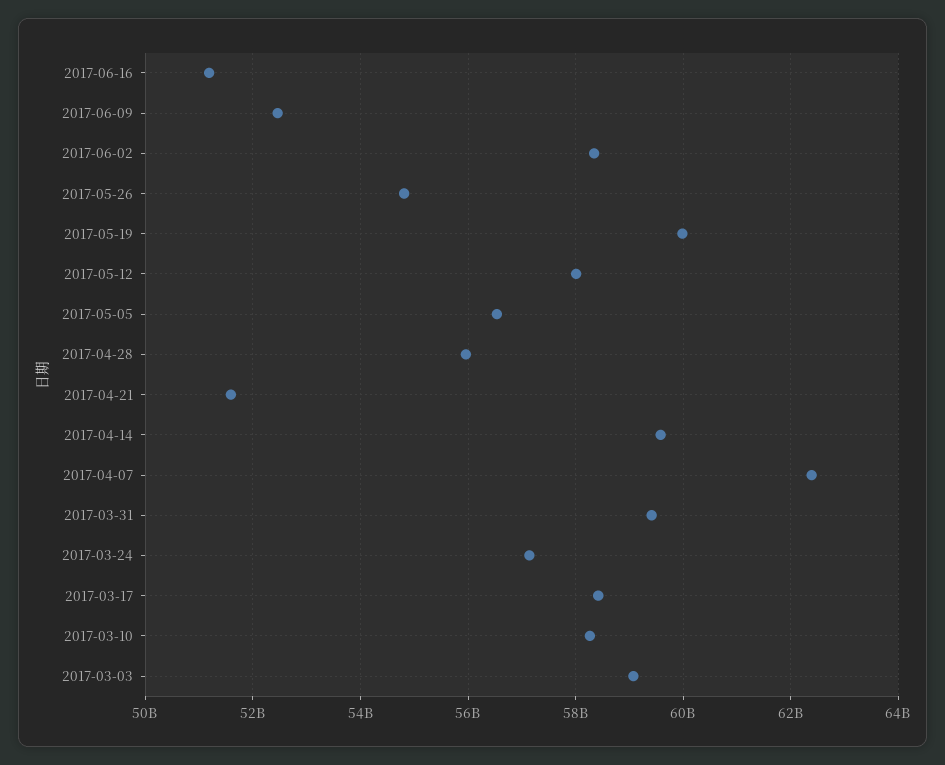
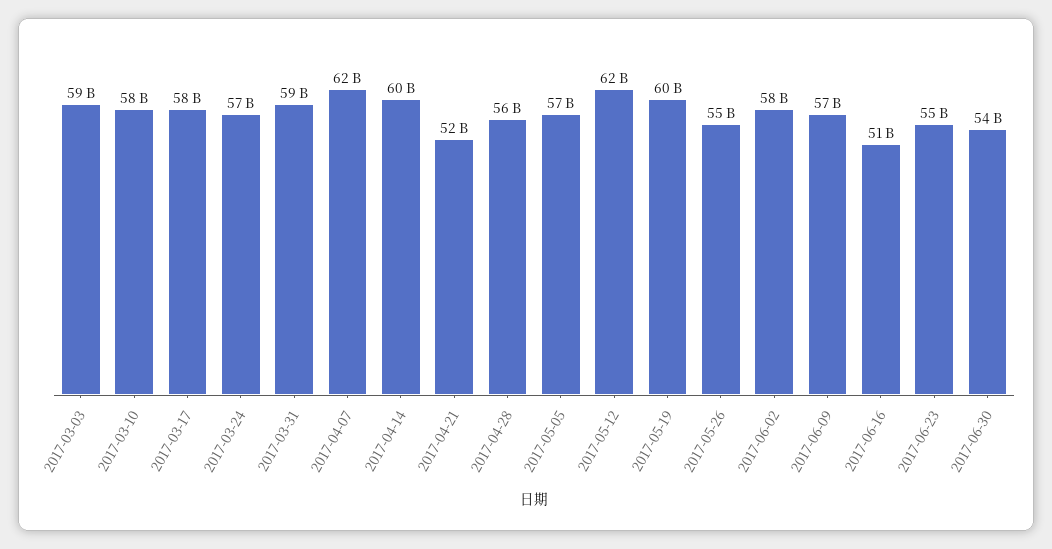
2017-06-09: 52400000000 -> 57000000000
2017-05-12: 58000000000 -> 62000000000
2017-06-23: none -> 55000000000
2017-06-30: none -> 54000000000

